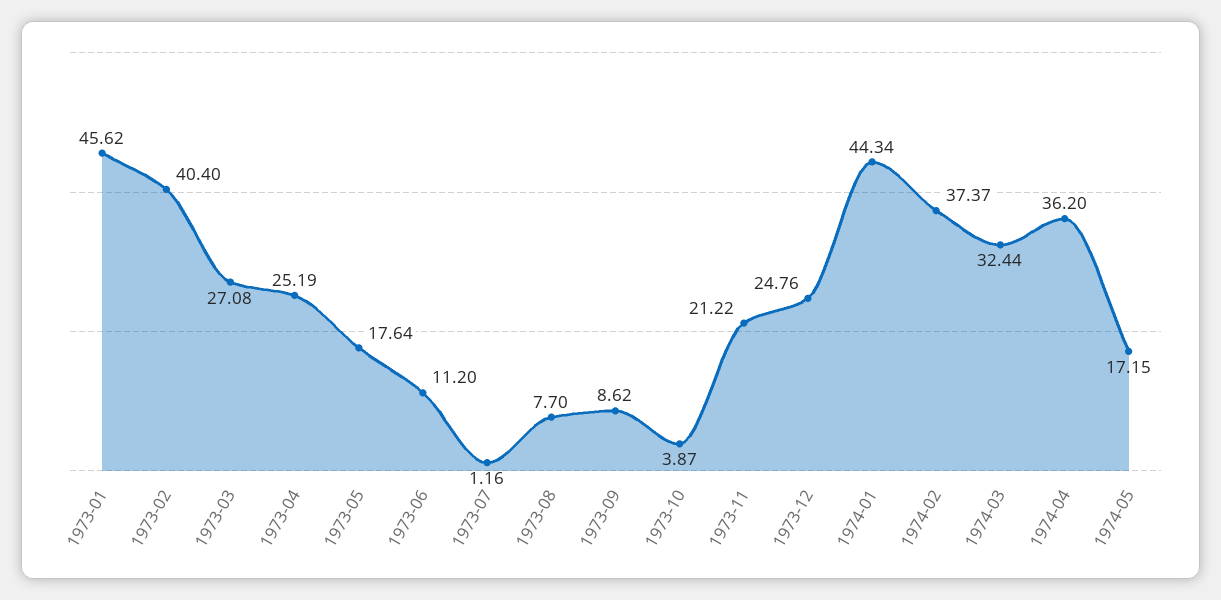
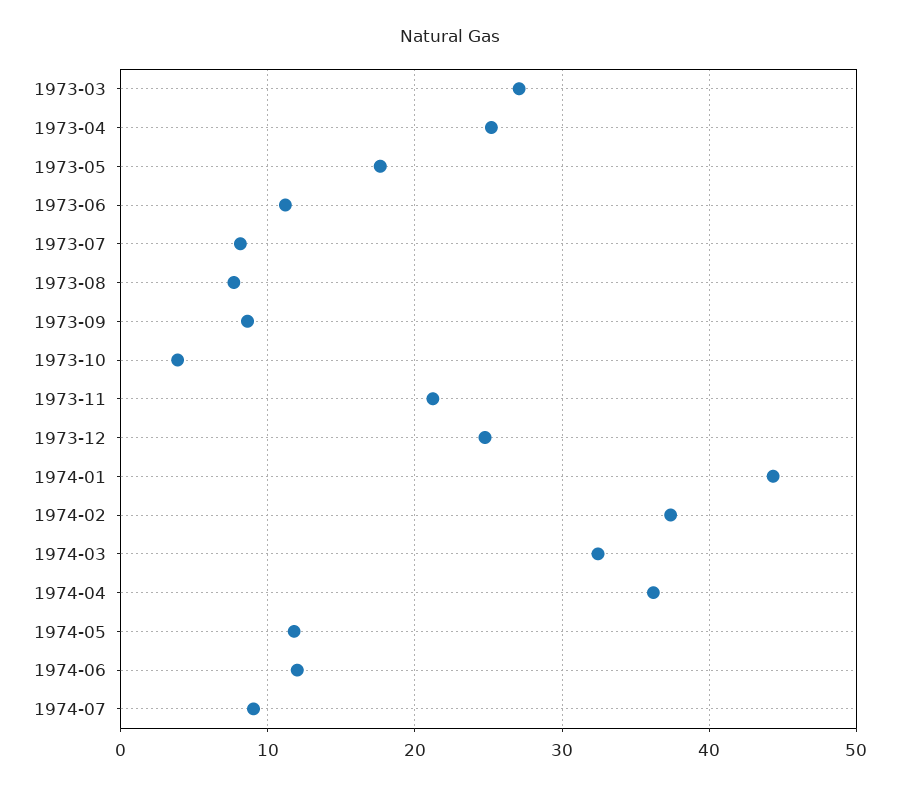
1973-01: 45.62 -> none
1973-02: 40.4 -> none
1973-07: 1.16 -> 8
1974-05: 17.15 -> 12
1974-06: none -> 12
1974-07: none -> 9

